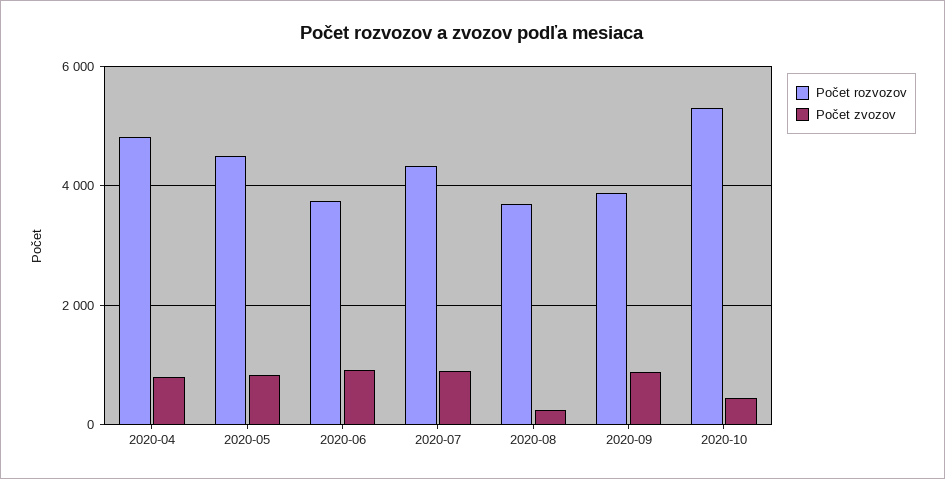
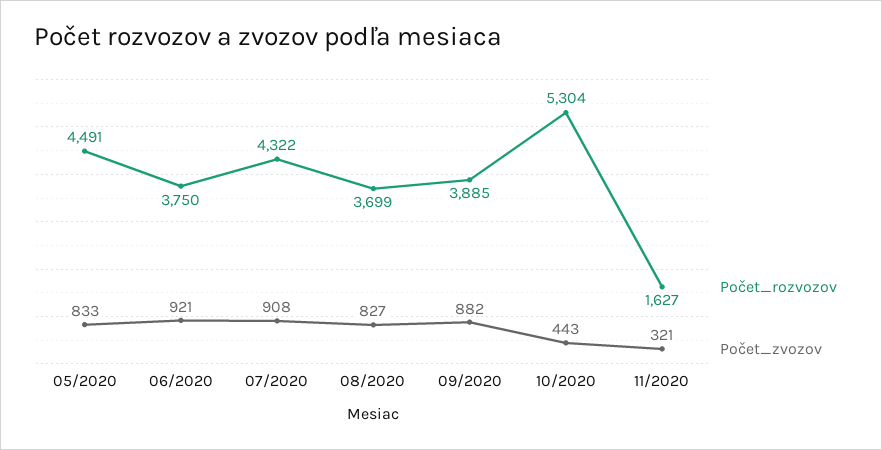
Počet rozvozov, 2020-04: 4800 -> none
Počet zvozov, 2020-04: 800 -> none
Počet zvozov, 2020-08: 200 -> 827
Počet rozvozov, 11/2020: none -> 1627
Počet zvozov, 11/2020: none -> 321

